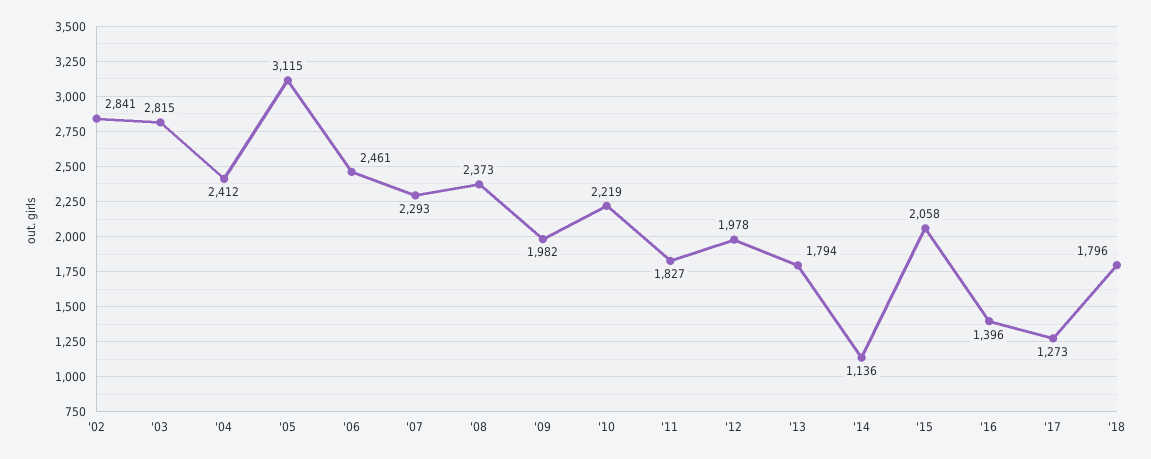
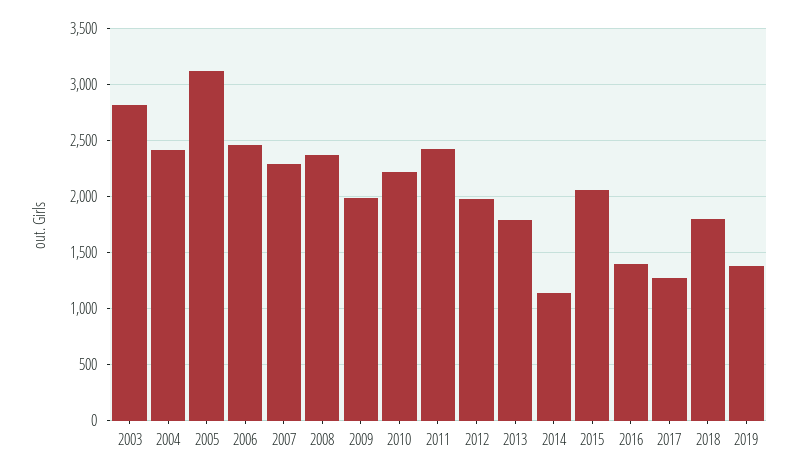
'02: 2841 -> none
'11: 1827 -> 2400
2019: none -> 1400

